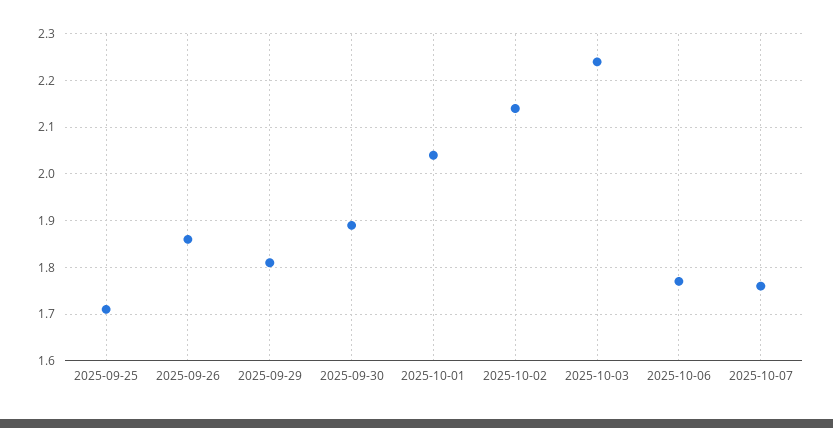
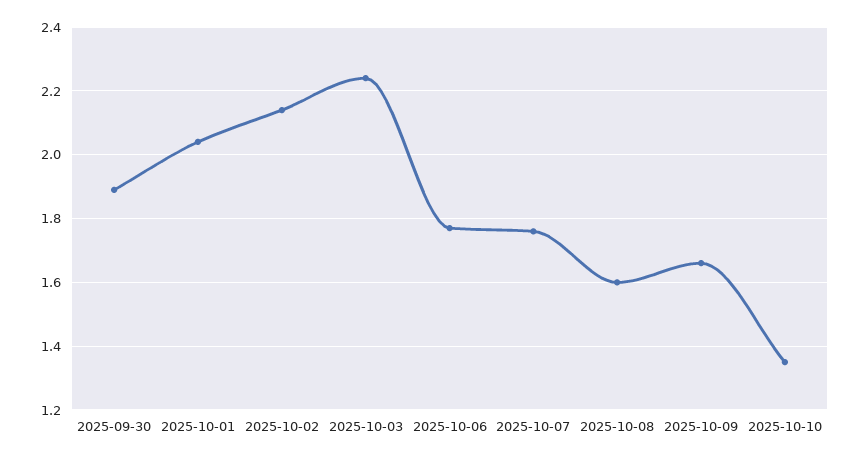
2025-09-25: 1.7 -> none
2025-09-26: 1.85 -> none
2025-09-29: 1.8 -> none
2025-10-08: none -> 1.6
2025-10-09: none -> 1.65
2025-10-10: none -> 1.35

